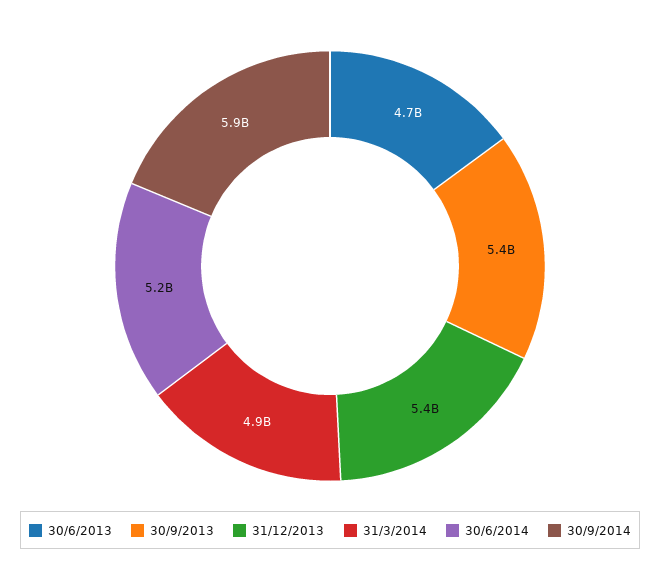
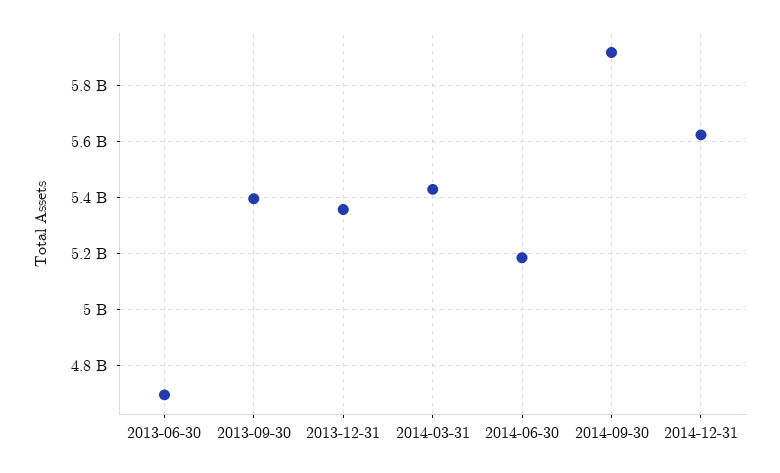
31/3/2014: 4900000000 -> 5425000000
2014-12-31: none -> 5625000000

